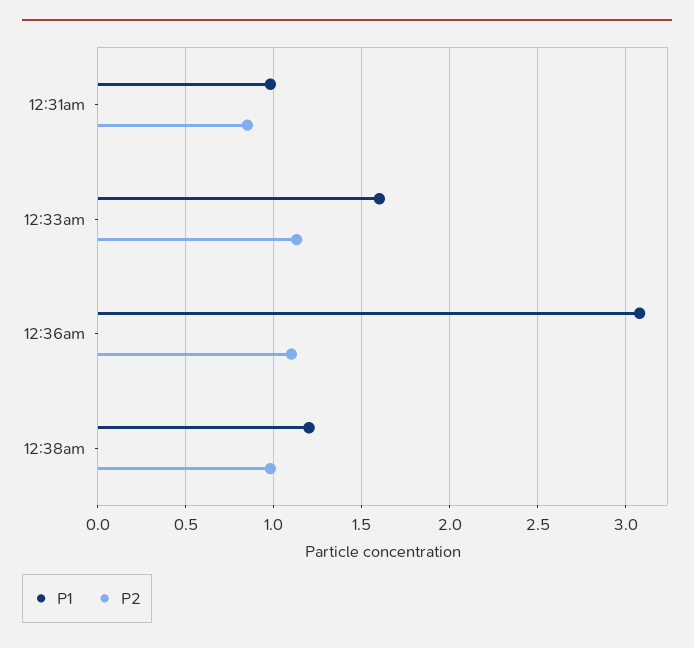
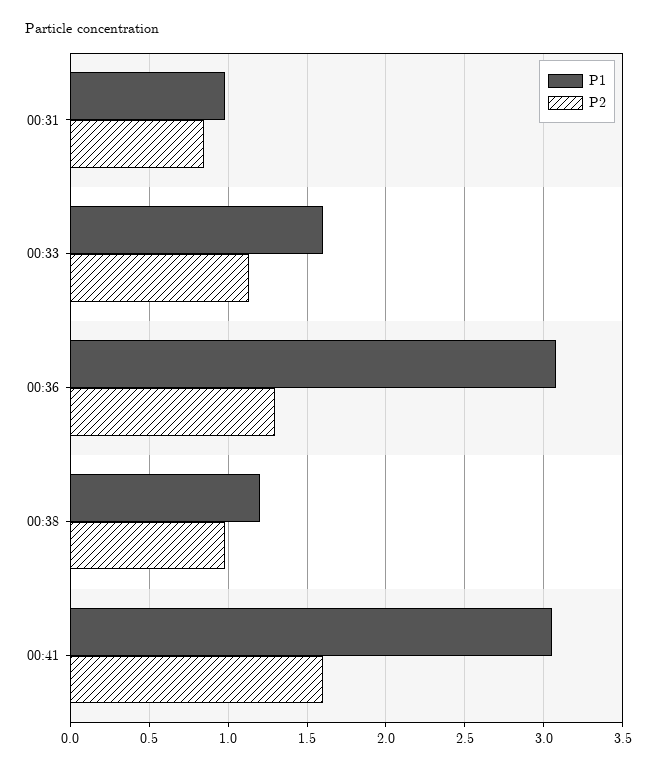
P2, 12:36am: 1.1 -> 1.3
P1, 00:41: none -> 3.05
P2, 00:41: none -> 1.6

